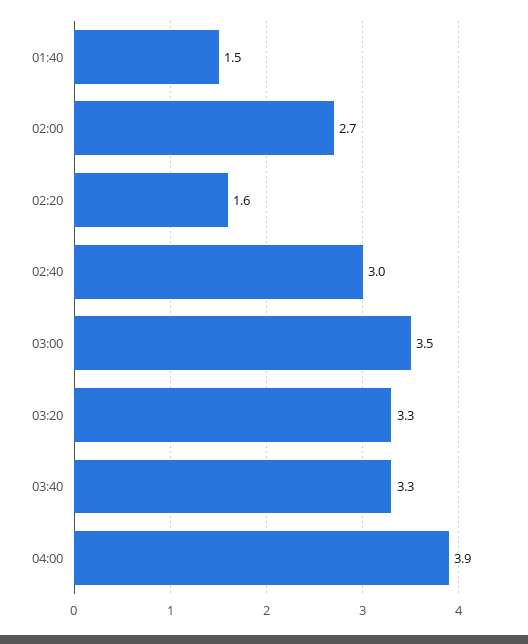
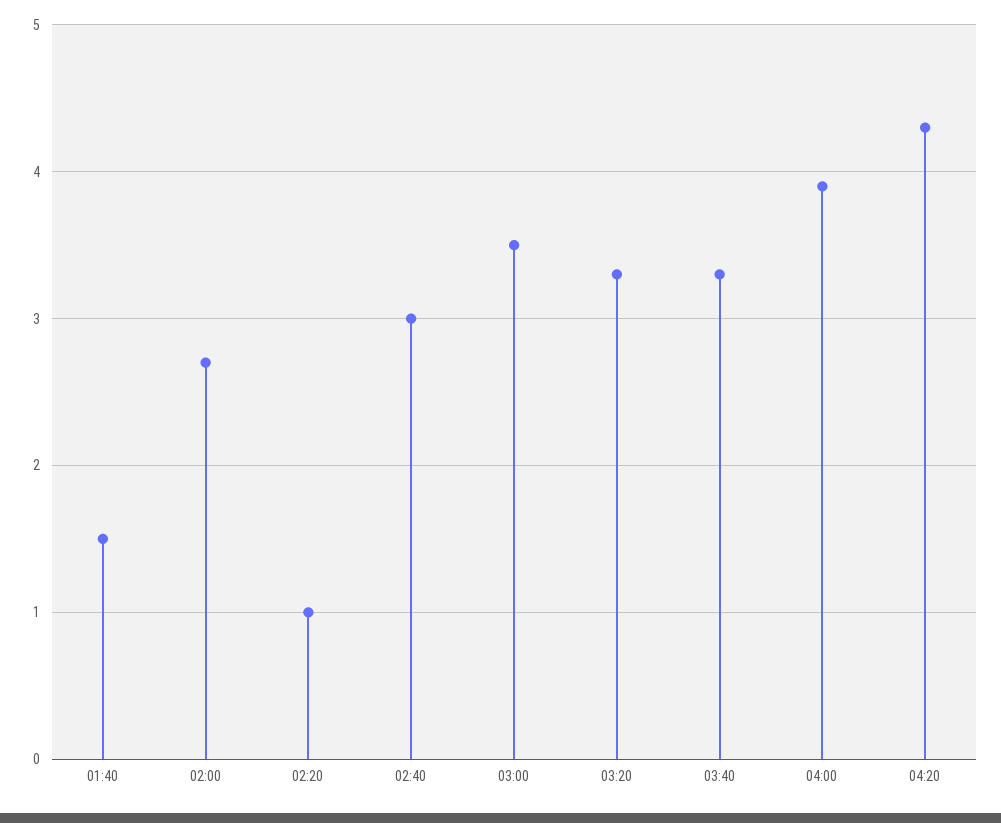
02:20: 1.6 -> 1
04:20: none -> 4.3

